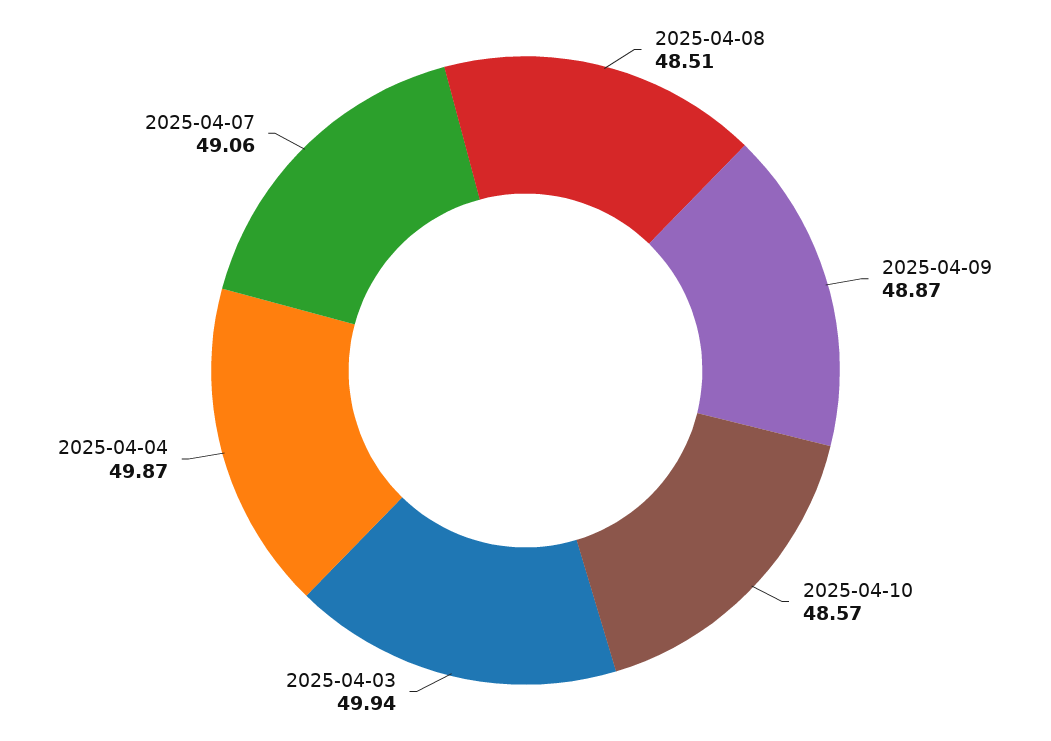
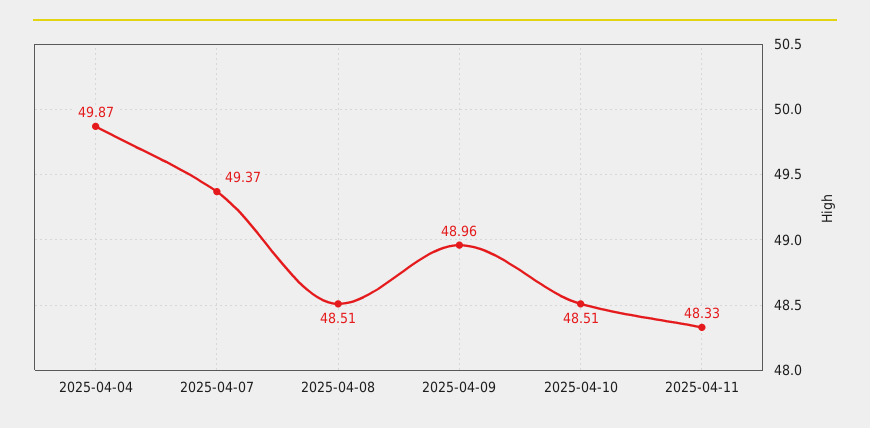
2025-04-09: 48.87 -> 48.96
2025-04-10: 48.57 -> 48.51
2025-04-03: 49.94 -> none
2025-04-07: 49.06 -> 49.37
2025-04-11: none -> 48.33

